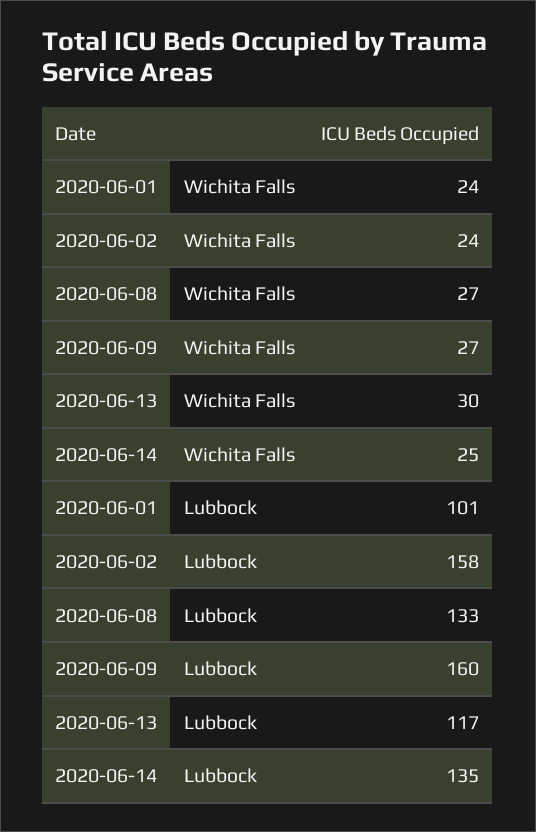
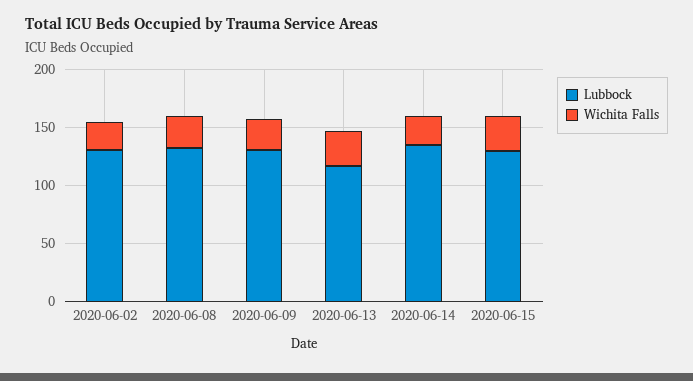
Wichita Falls, 2020-06-01: 24 -> none
Lubbock, 2020-06-01: 101 -> none
Lubbock, 2020-06-02: 158 -> 130
Lubbock, 2020-06-09: 160 -> 130
Lubbock, 2020-06-15: none -> 130
Wichita Falls, 2020-06-15: none -> 30

